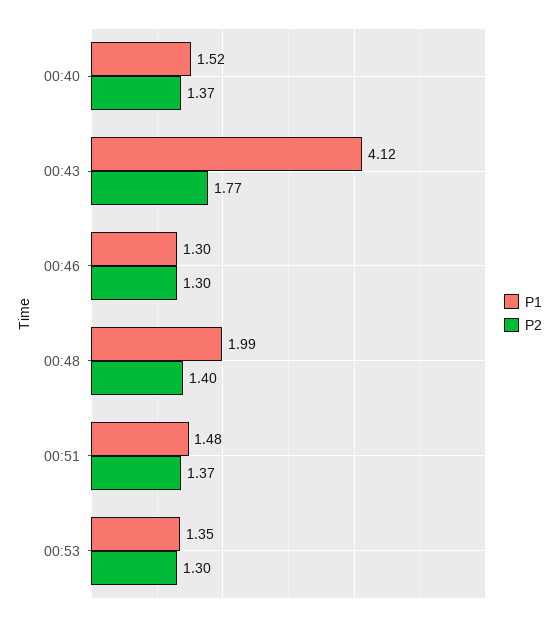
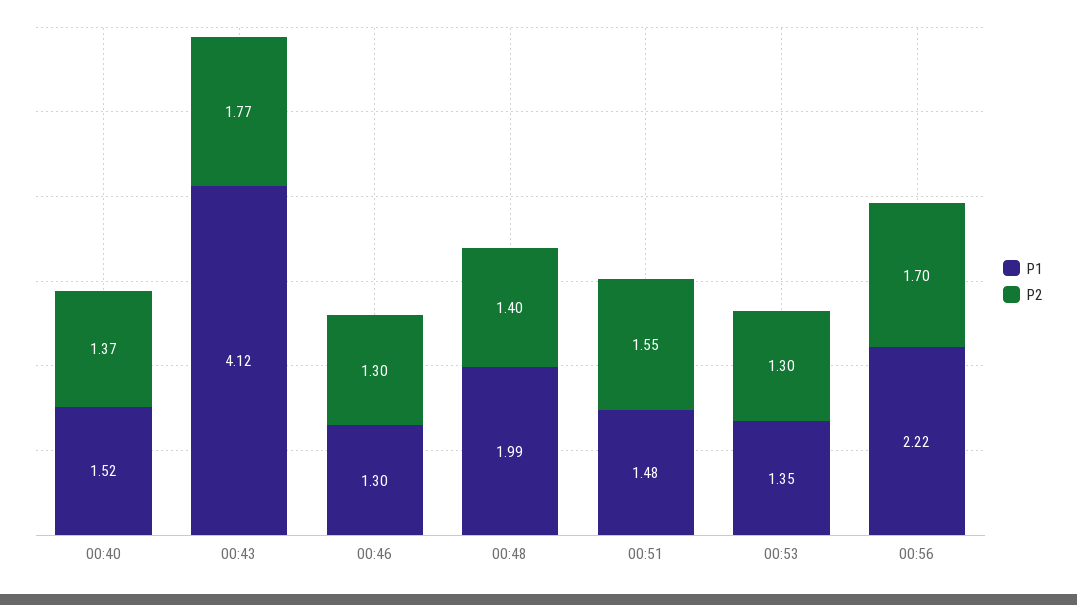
P2, 00:51: 1.37 -> 1.55
P1, 00:56: none -> 2.22
P2, 00:56: none -> 1.7

